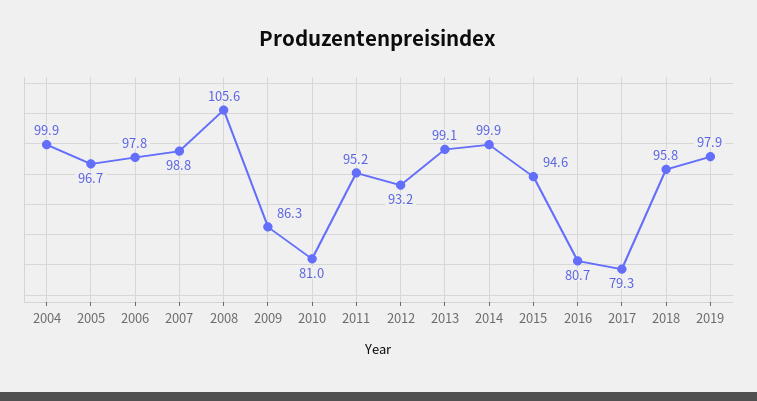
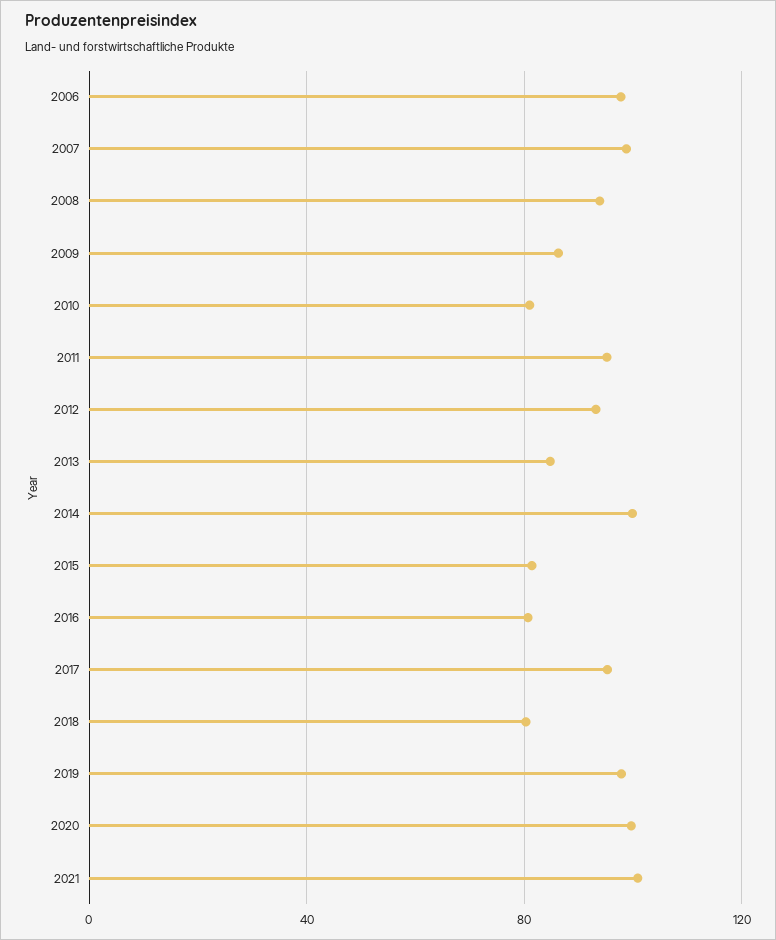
2004: 99.9 -> none
2005: 96.7 -> none
2008: 105.6 -> 95
2013: 99.1 -> 85
2015: 94.6 -> 80
2017: 79.3 -> 95
2018: 95.8 -> 80
2020: none -> 100
2021: none -> 100

